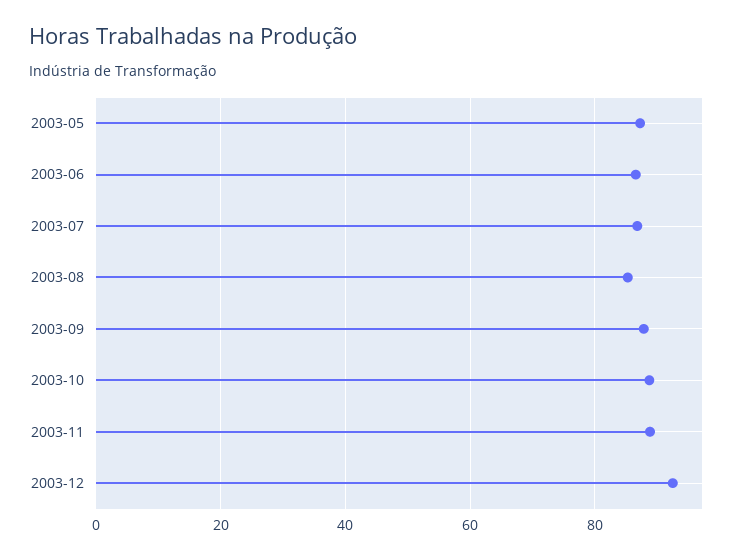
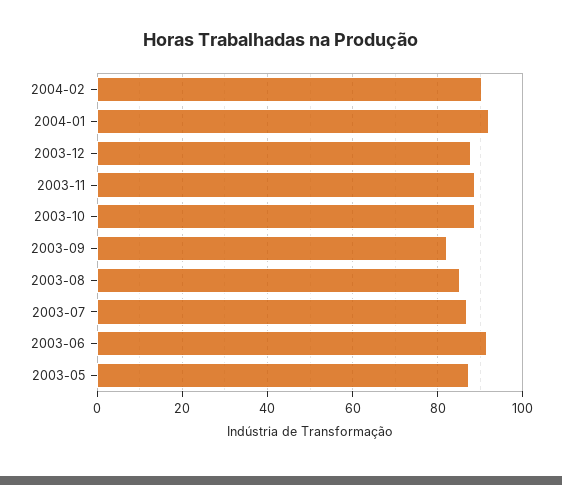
2003-06: 86 -> 92
2003-09: 88 -> 82
2003-12: 92 -> 88
2004-02: none -> 90
2004-01: none -> 92

